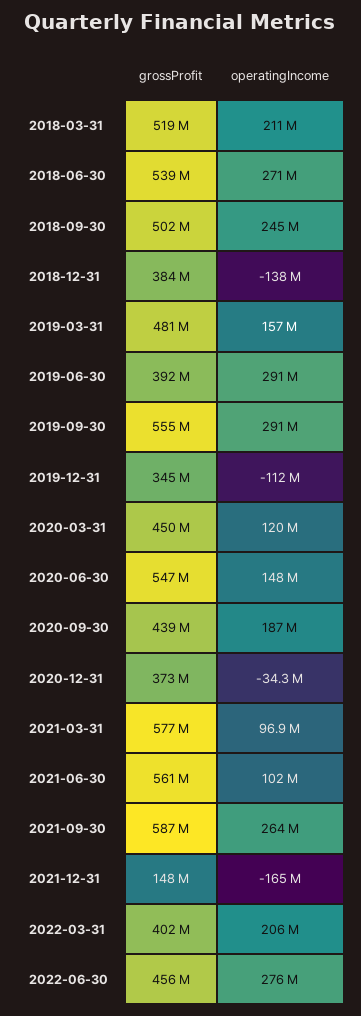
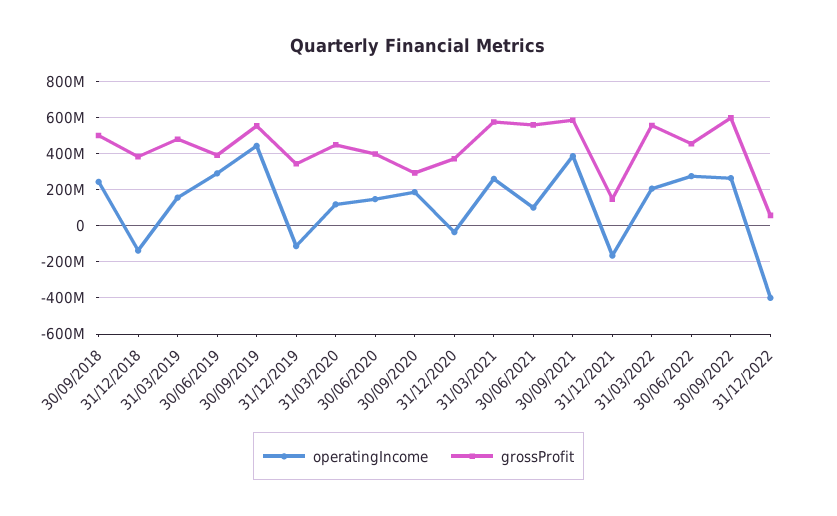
grossProfit, 2018-03-31: 519000000 -> none
operatingIncome, 2018-03-31: 211000000 -> none
grossProfit, 2018-06-30: 539000000 -> none
operatingIncome, 2018-06-30: 271000000 -> none
operatingIncome, 2019-09-30: 291000000 -> 450000000
grossProfit, 2020-06-30: 547000000 -> 400000000
grossProfit, 2020-09-30: 439000000 -> 300000000
operatingIncome, 2021-03-31: 96900000 -> 250000000
operatingIncome, 2021-09-30: 264000000 -> 400000000
grossProfit, 2022-03-31: 402000000 -> 550000000
operatingIncome, 30/09/2022: none -> 250000000
grossProfit, 30/09/2022: none -> 600000000
operatingIncome, 31/12/2022: none -> -400000000
grossProfit, 31/12/2022: none -> 50000000

